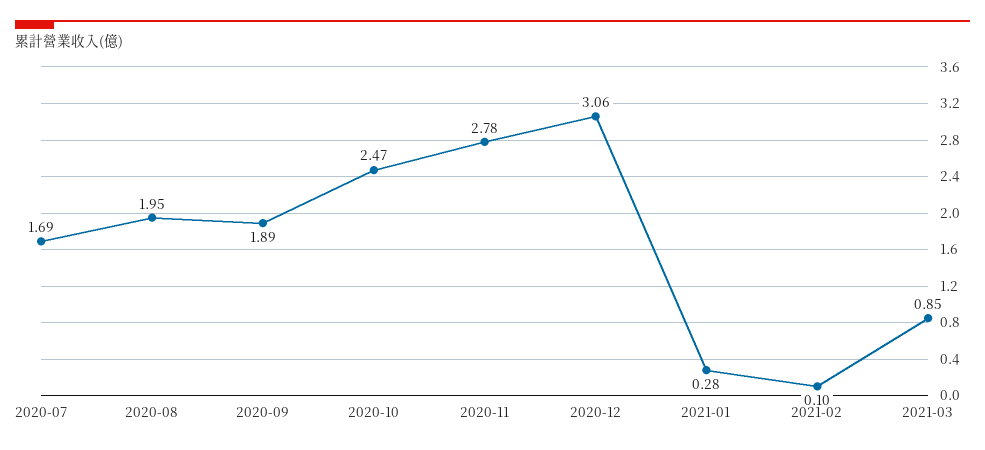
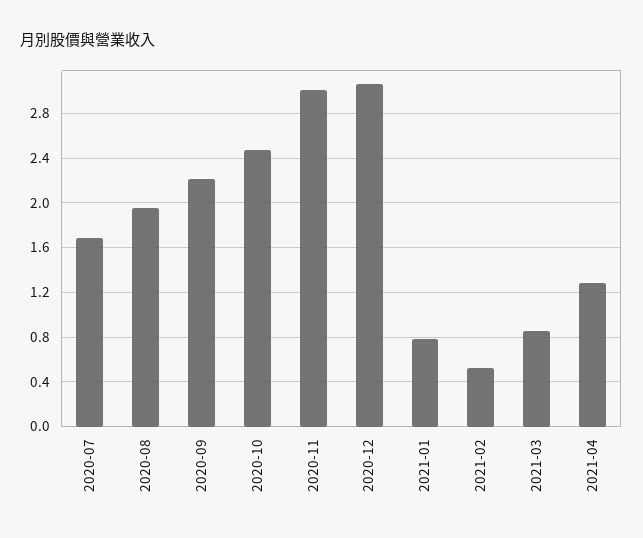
2020-09: 1.89 -> 2.2
2020-11: 2.78 -> 3
2021-01: 0.28 -> 0.8
2021-02: 0.1 -> 0.5
2021-04: none -> 1.3

